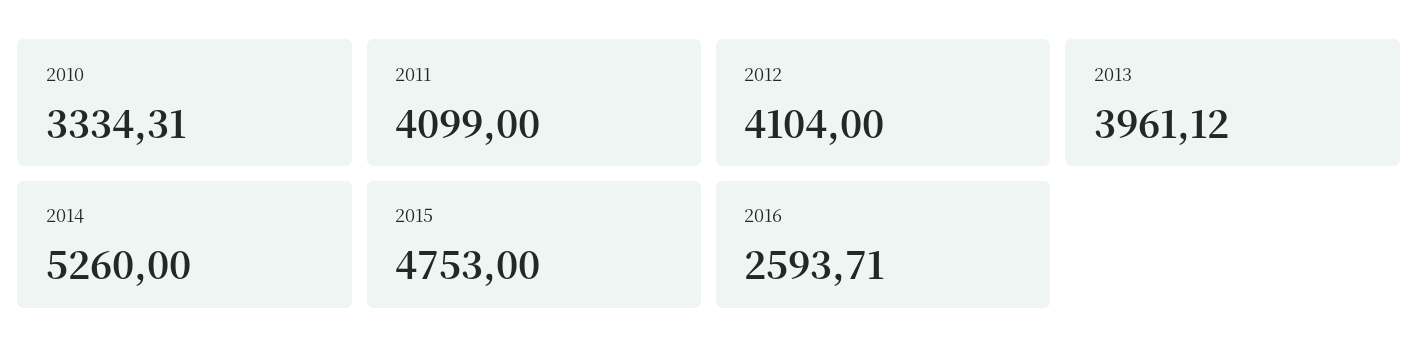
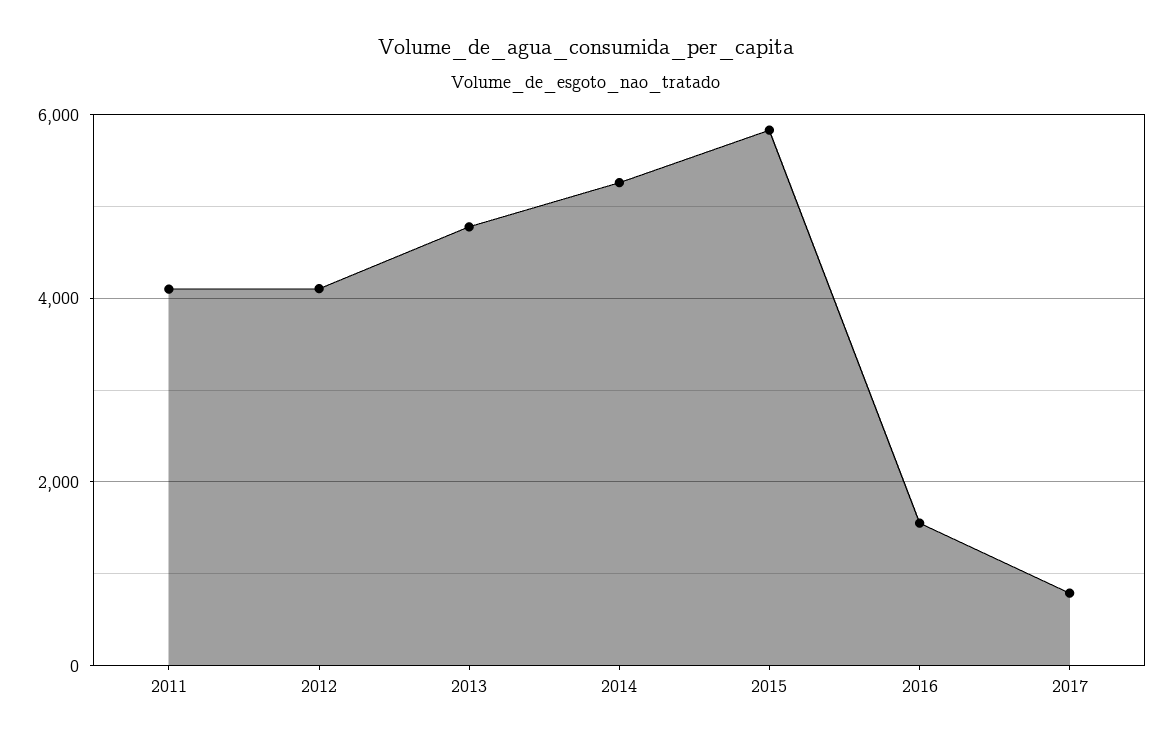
2010: 3334.31 -> none
2013: 3961.12 -> 4800
2015: 4753 -> 5800
2016: 2593.71 -> 1600
2017: none -> 800

